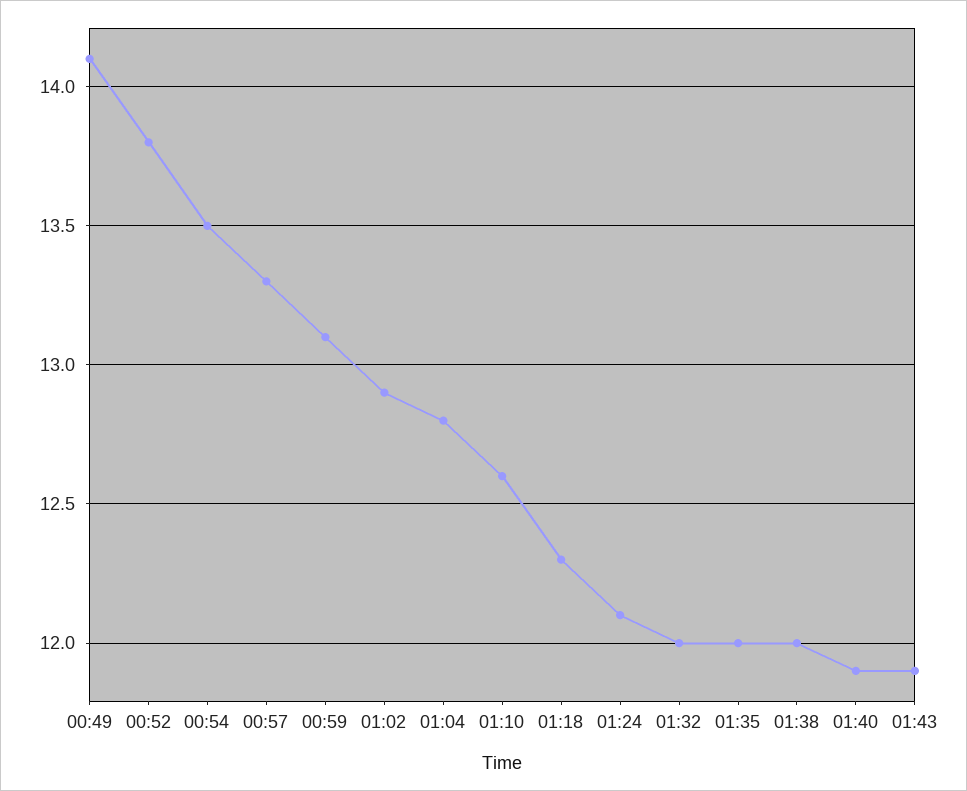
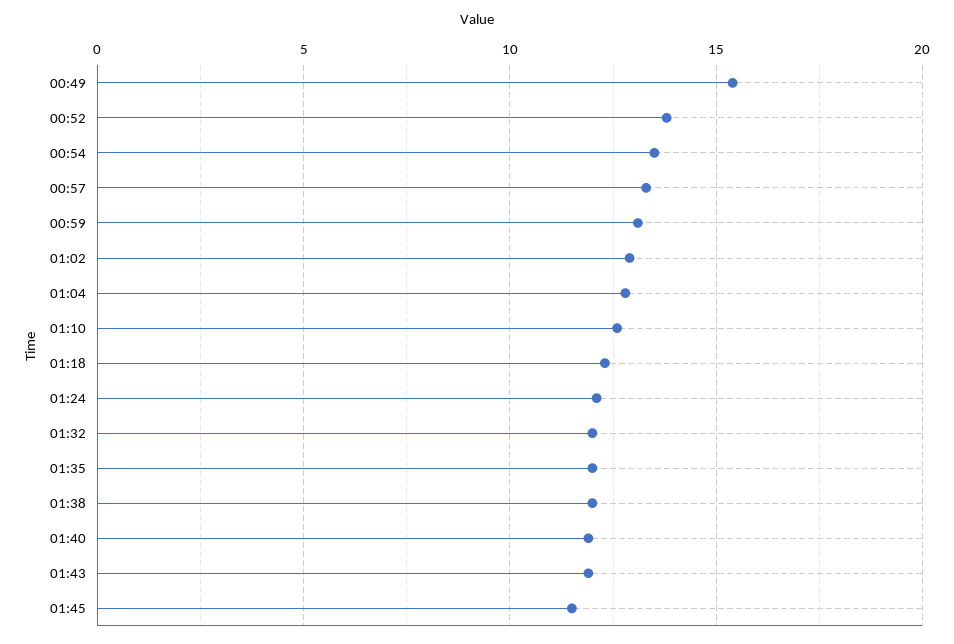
00:49: 14.1 -> 15.5
01:45: none -> 11.5

